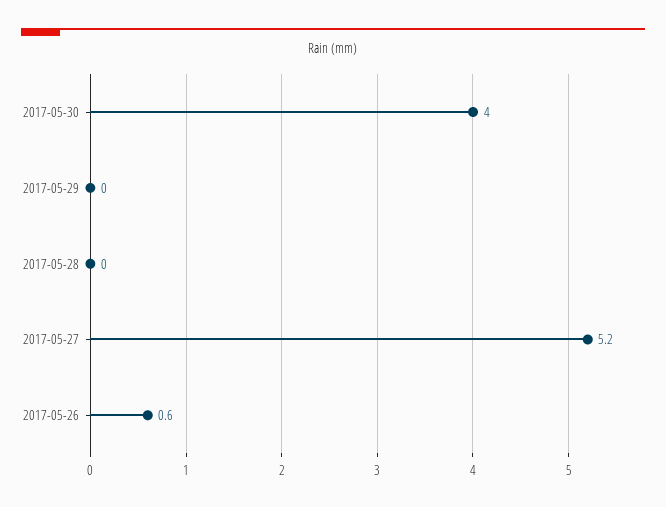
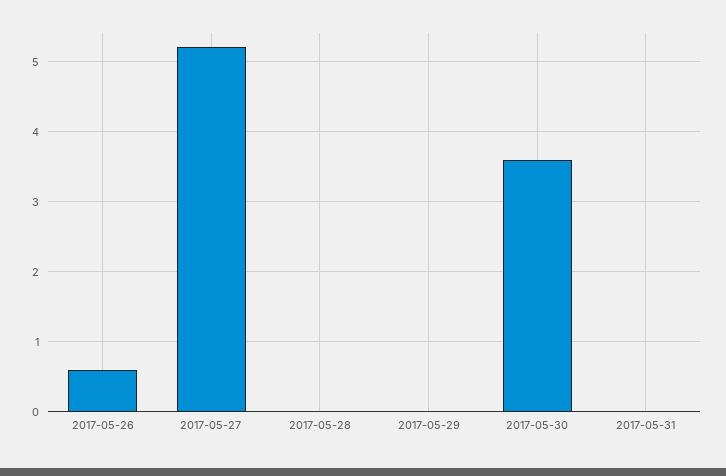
2017-05-30: 4 -> 3.6
2017-05-31: none -> 0

